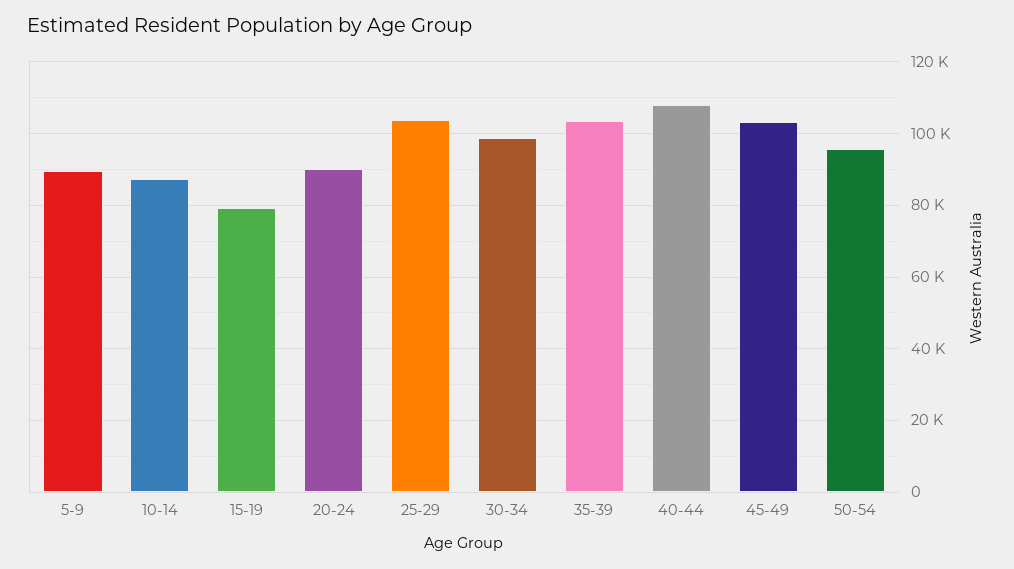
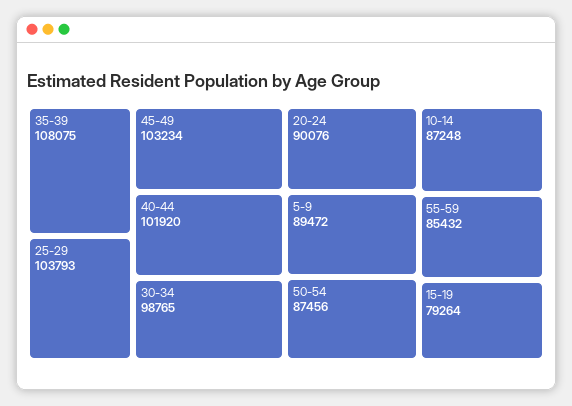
35-39: 104000 -> 108075
40-44: 108000 -> 101920
50-54: 96000 -> 87456
55-59: none -> 85432

